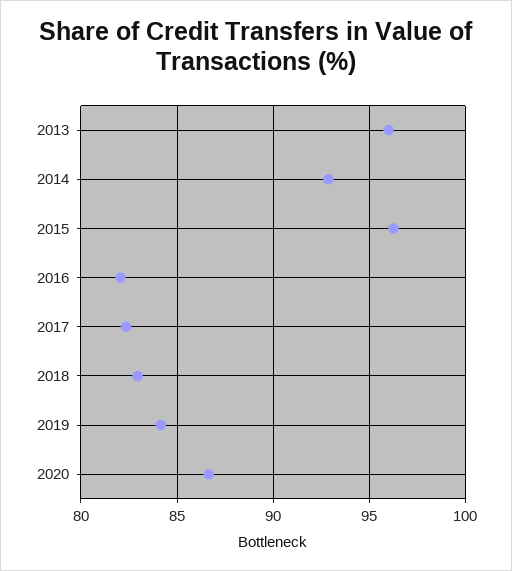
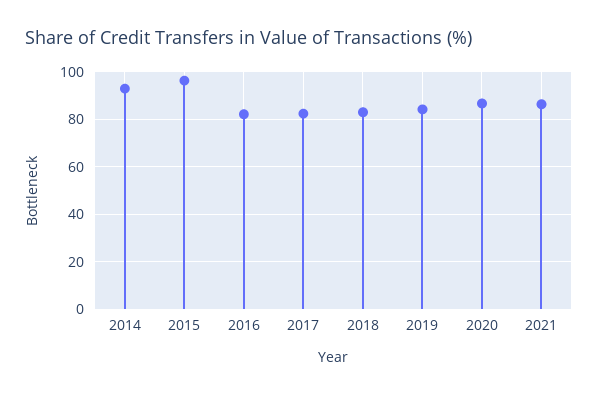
2013: 96 -> none
2021: none -> 85

